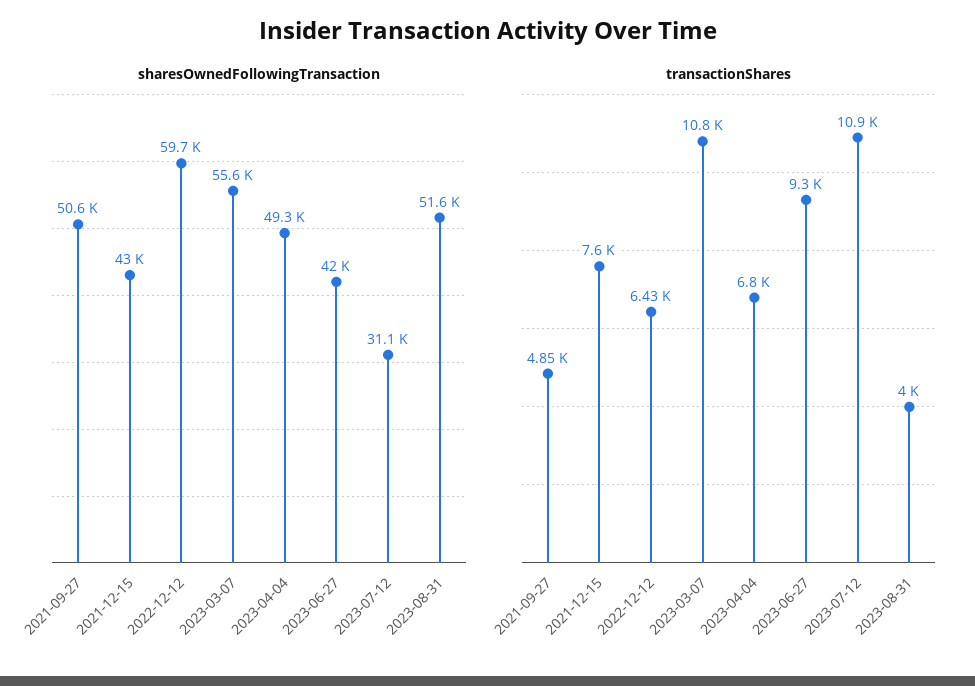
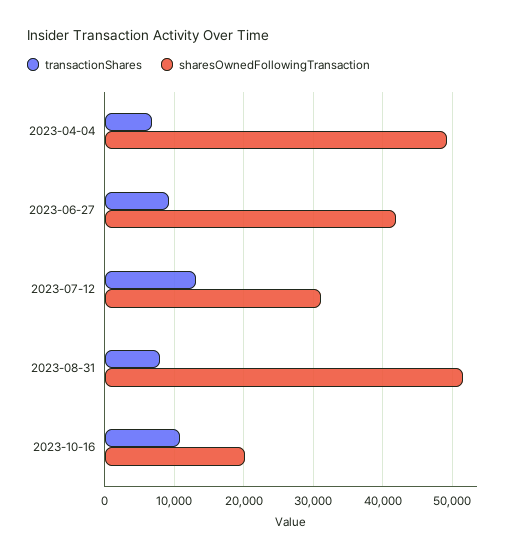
sharesOwnedFollowingTransaction, 2021-09-27: 50600 -> none
sharesOwnedFollowingTransaction, 2021-12-15: 43000 -> none
sharesOwnedFollowingTransaction, 2022-12-12: 59700 -> none
sharesOwnedFollowingTransaction, 2023-03-07: 55600 -> none
transactionShares, 2021-09-27: 4850 -> none
transactionShares, 2021-12-15: 7600 -> none
transactionShares, 2022-12-12: 6430 -> none
transactionShares, 2023-03-07: 10800 -> none
transactionShares, 2023-07-12: 10900 -> 13000
transactionShares, 2023-08-31: 4000 -> 8000
transactionShares, 2023-10-16: none -> 11000
sharesOwnedFollowingTransaction, 2023-10-16: none -> 20000

